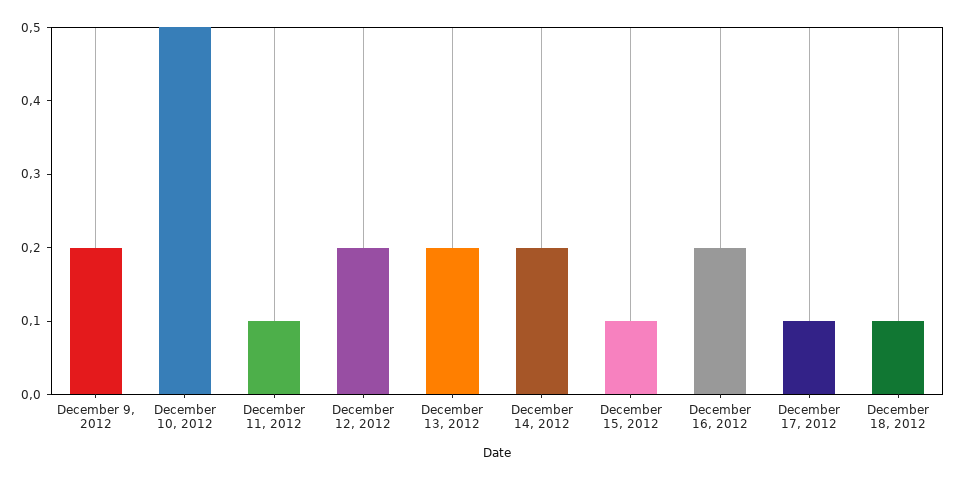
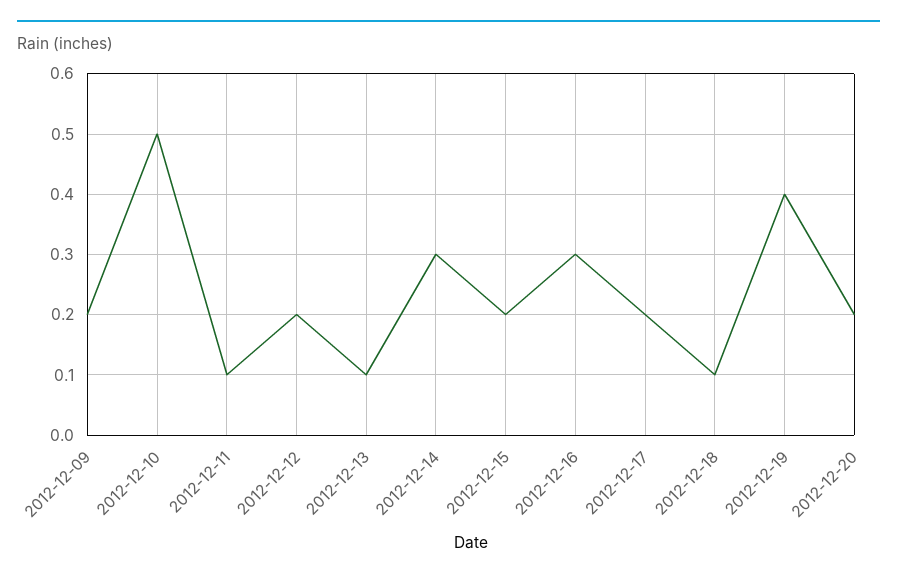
December 13, 2012: 0.2 -> 0.1
December 14, 2012: 0.2 -> 0.3
December 15, 2012: 0.1 -> 0.2
December 16, 2012: 0.2 -> 0.3
December 17, 2012: 0.1 -> 0.2
2012-12-19: none -> 0.4
2012-12-20: none -> 0.2

